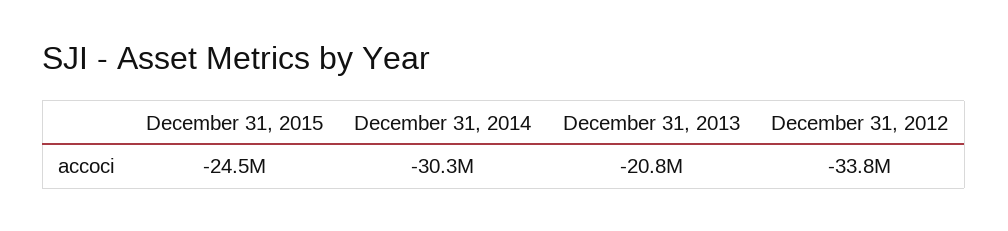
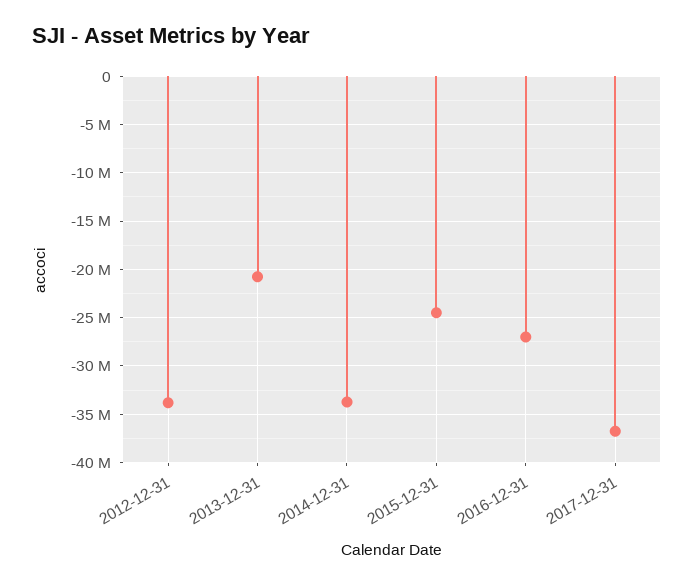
December 31, 2014: -30300000 -> -34000000
2016-12-31: none -> -27000000
2017-12-31: none -> -37000000

